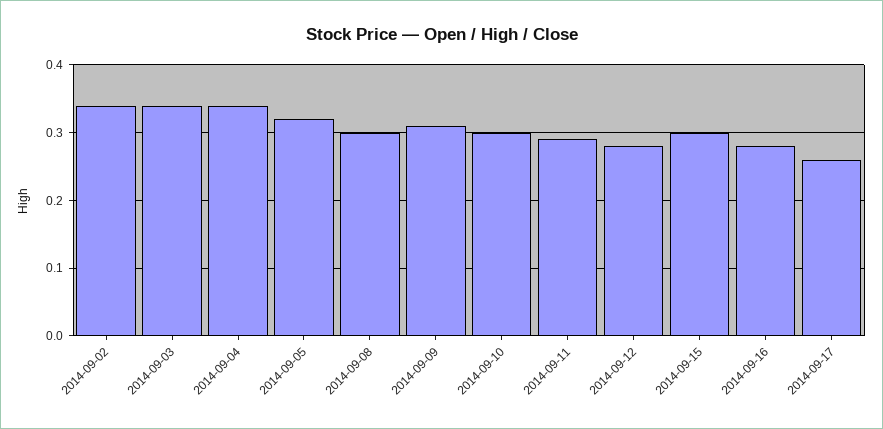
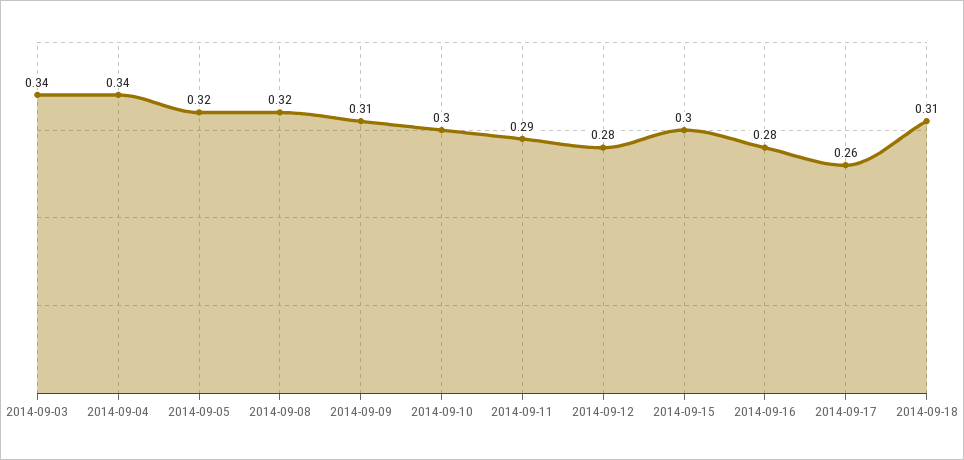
2014-09-02: 0.34 -> none
2014-09-08: 0.3 -> 0.32
2014-09-18: none -> 0.31

